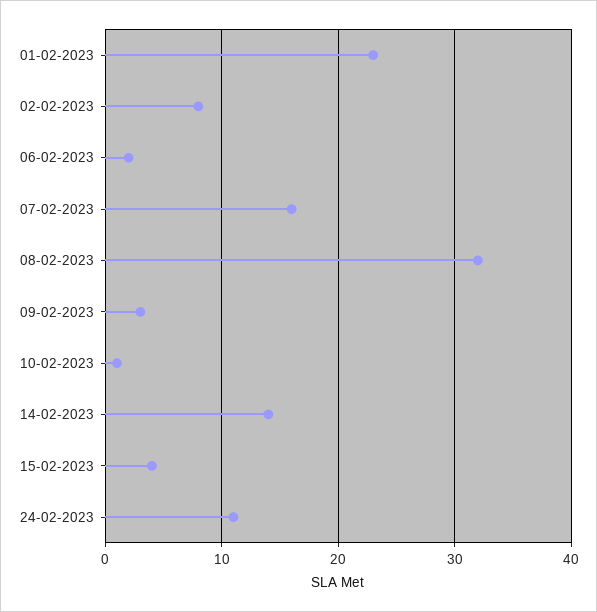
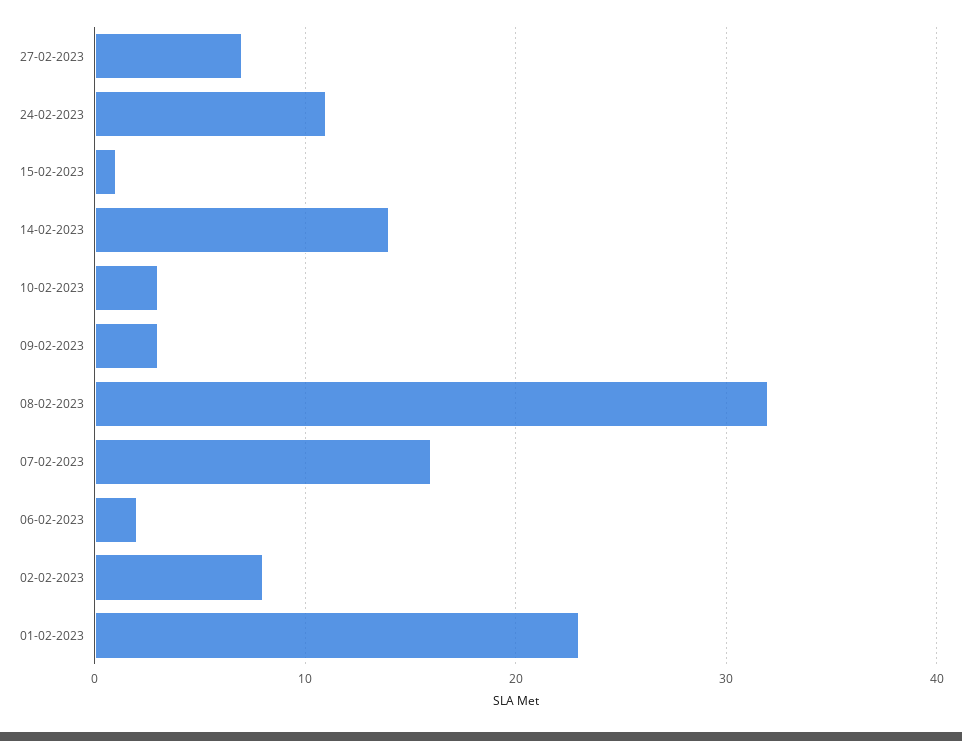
10-02-2023: 1 -> 3
15-02-2023: 4 -> 1
27-02-2023: none -> 7

